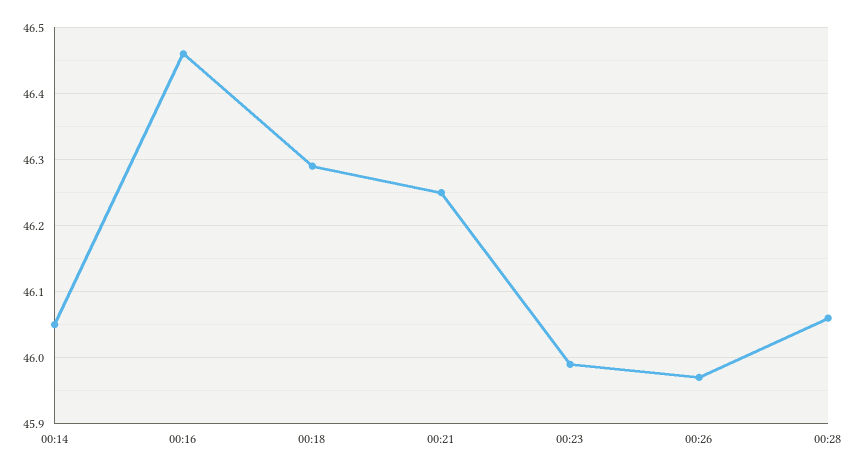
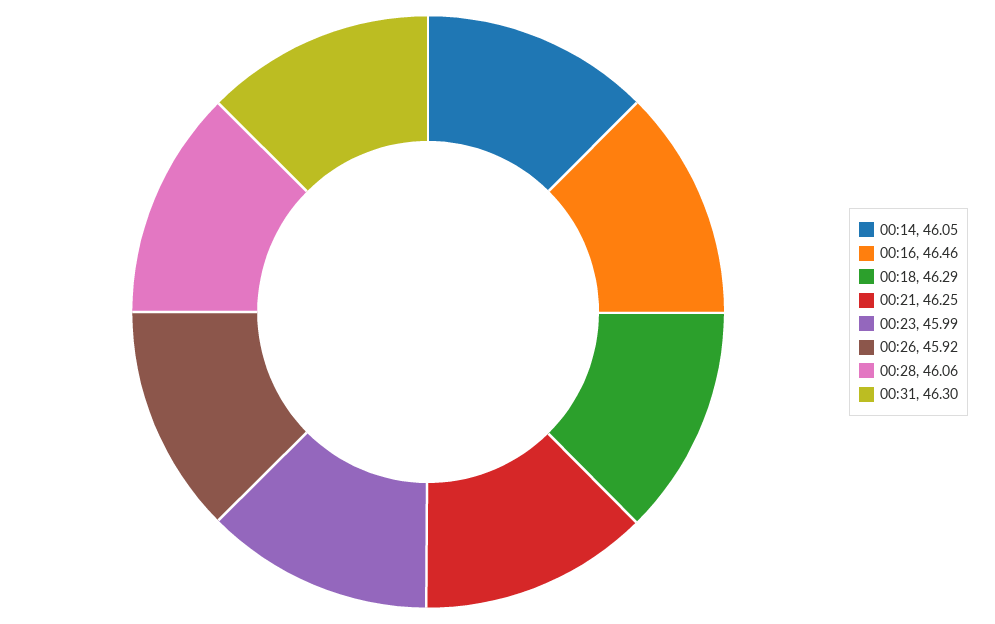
00:26: 45.97 -> 45.92
00:31: none -> 46.3

